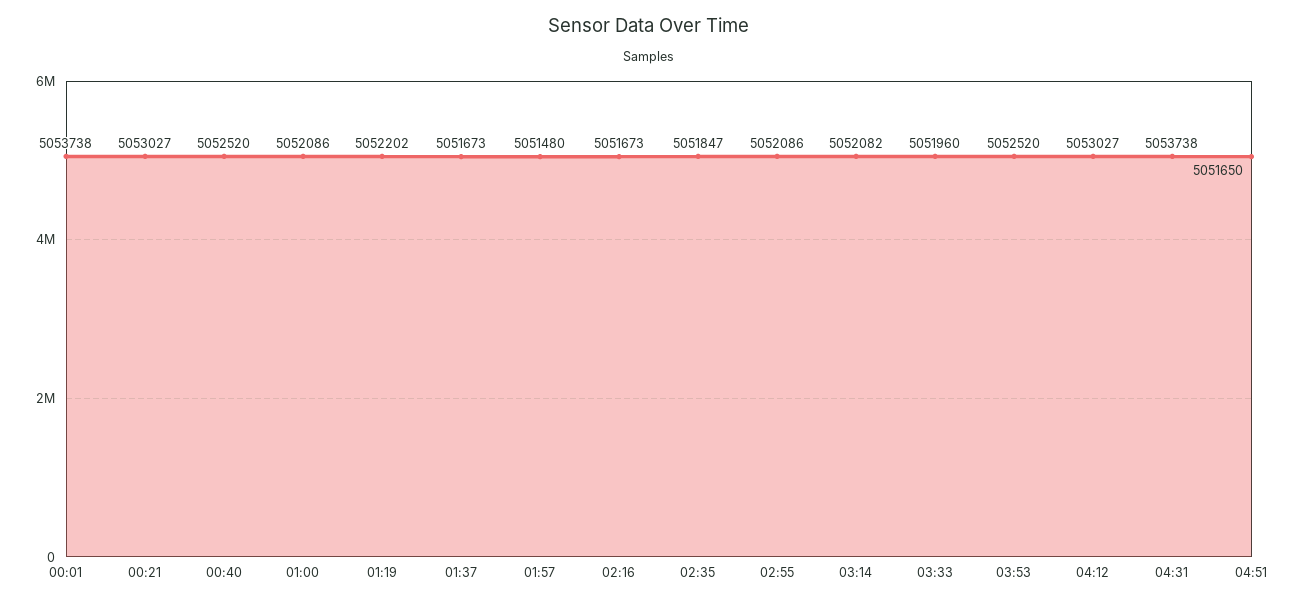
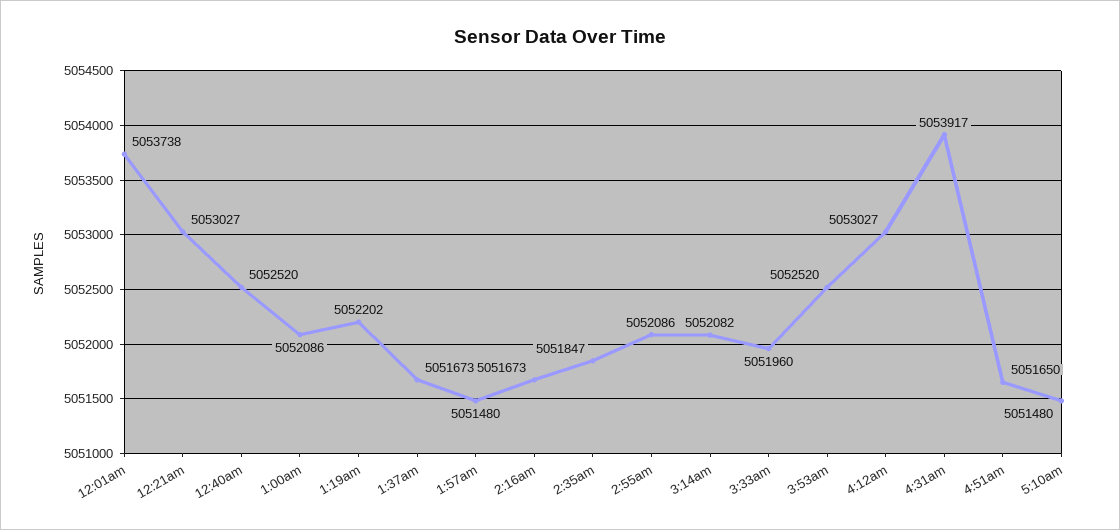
04:31: 5053738 -> 5053917
5:10am: none -> 5051480

